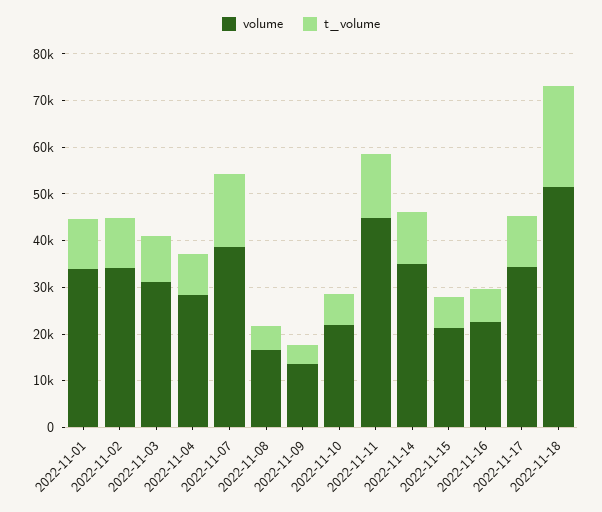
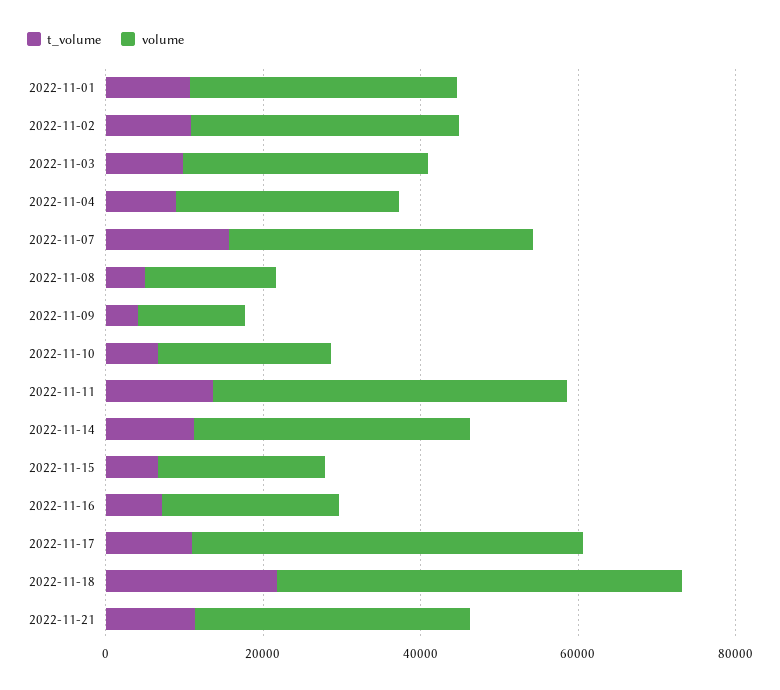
volume, 2022-11-17: 34000 -> 50000
t_volume, 2022-11-21: none -> 10000
volume, 2022-11-21: none -> 35000

